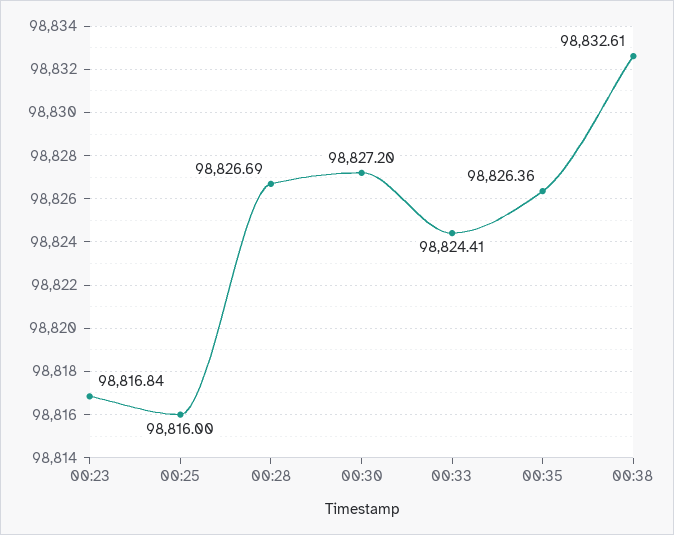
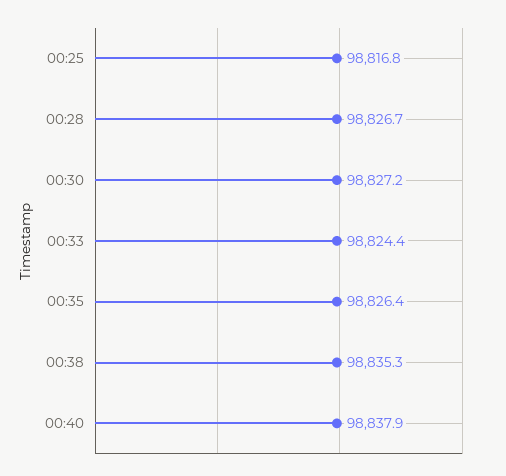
00:23: 98816.84 -> none
00:25: 98816 -> 98816.8
00:38: 98832.61 -> 98835.3
00:40: none -> 98837.9

